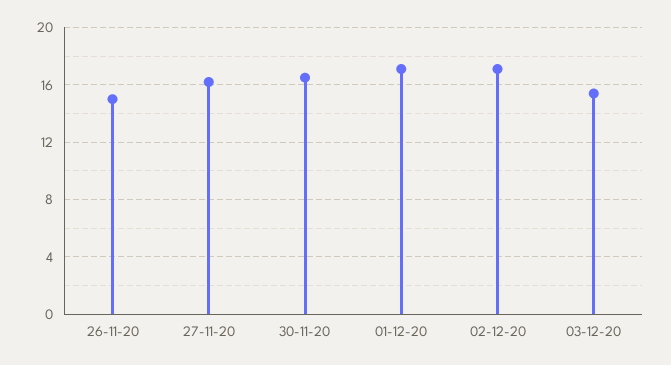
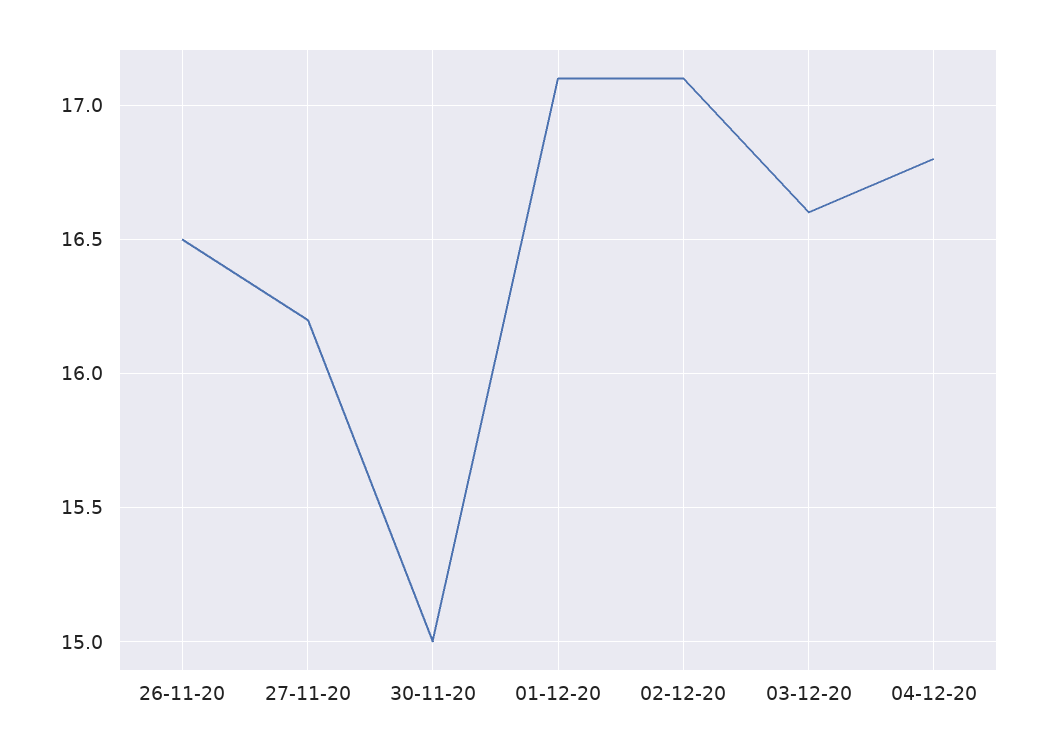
26-11-20: 15 -> 16.5
30-11-20: 16.5 -> 15
03-12-20: 15.5 -> 16.6
04-12-20: none -> 16.8

